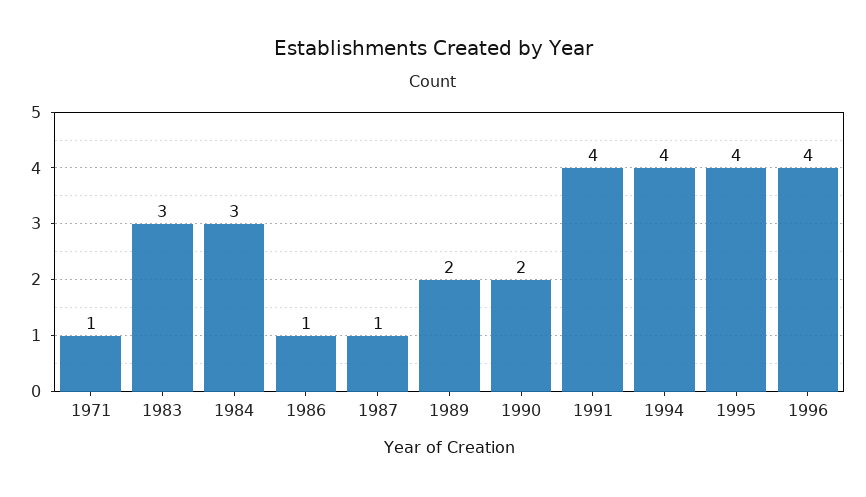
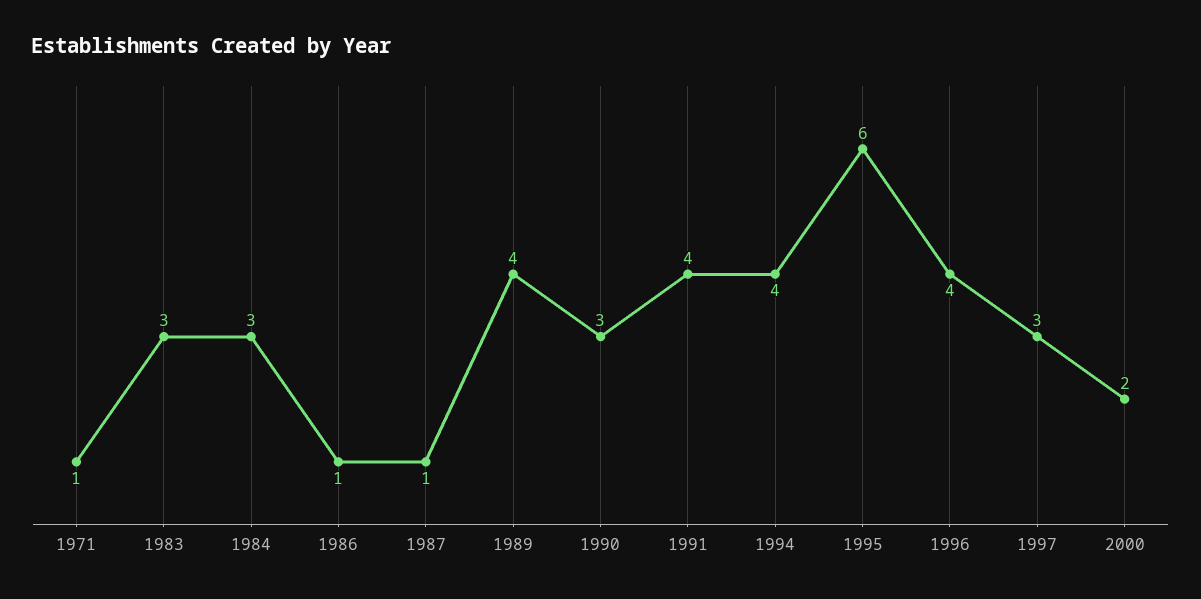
1989: 2 -> 4
1990: 2 -> 3
1995: 4 -> 6
1997: none -> 3
2000: none -> 2

